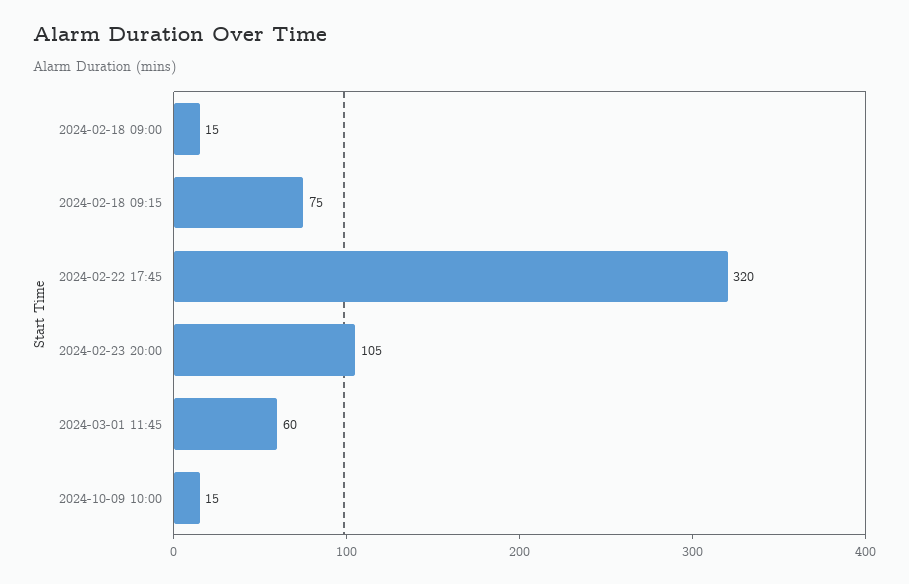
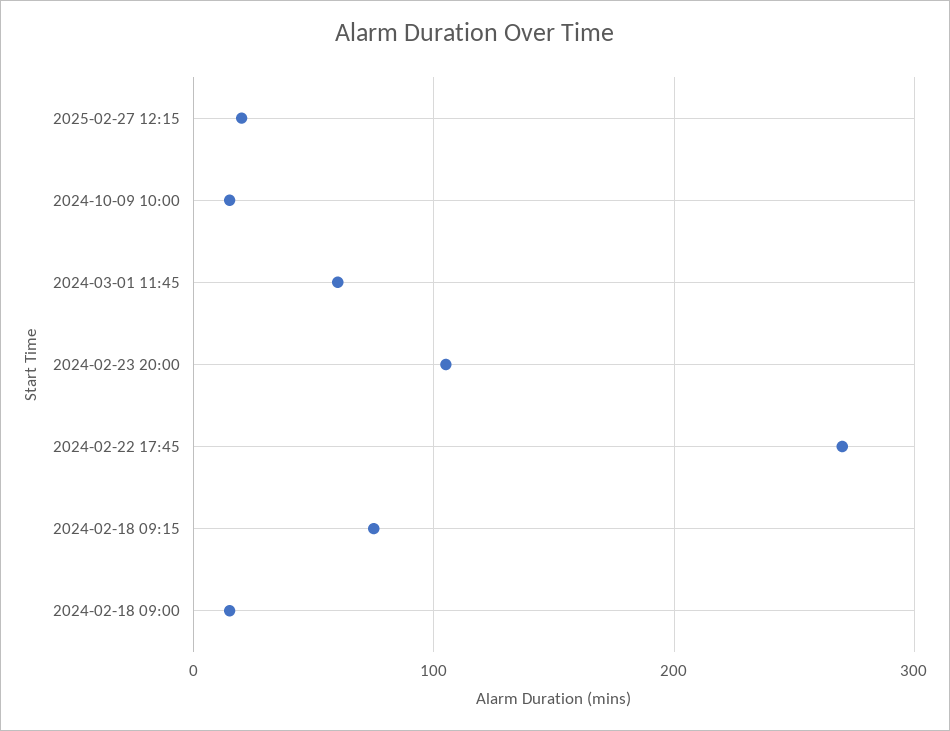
2024-02-22 17:45: 320 -> 270
2025-02-27 12:15: none -> 20

